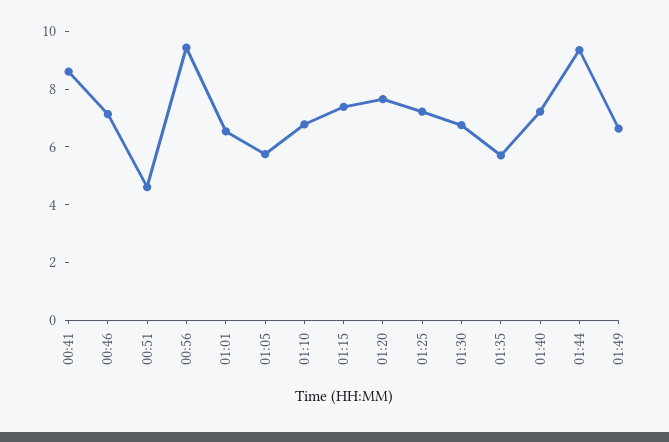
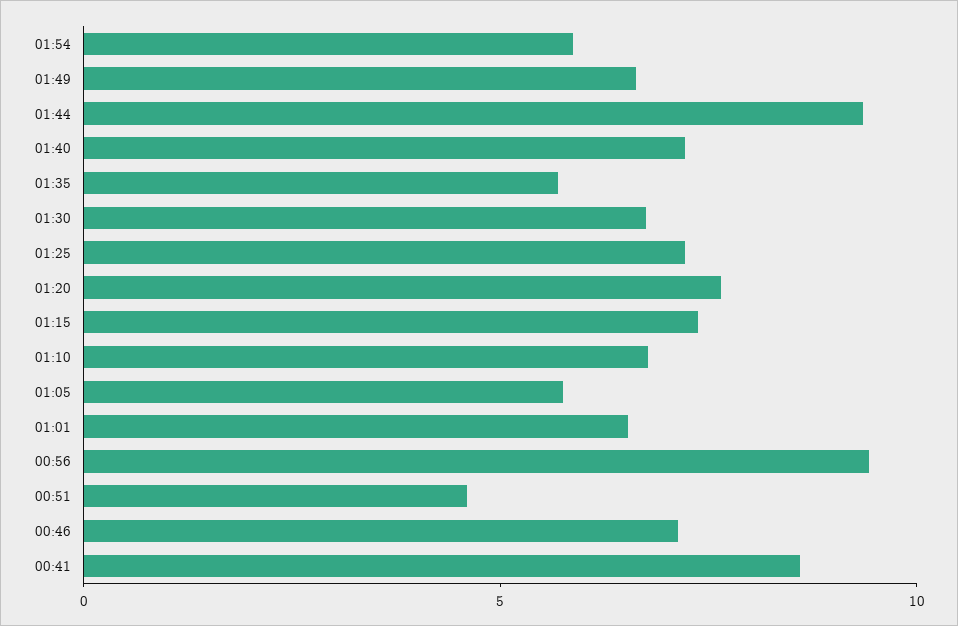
01:54: none -> 6

